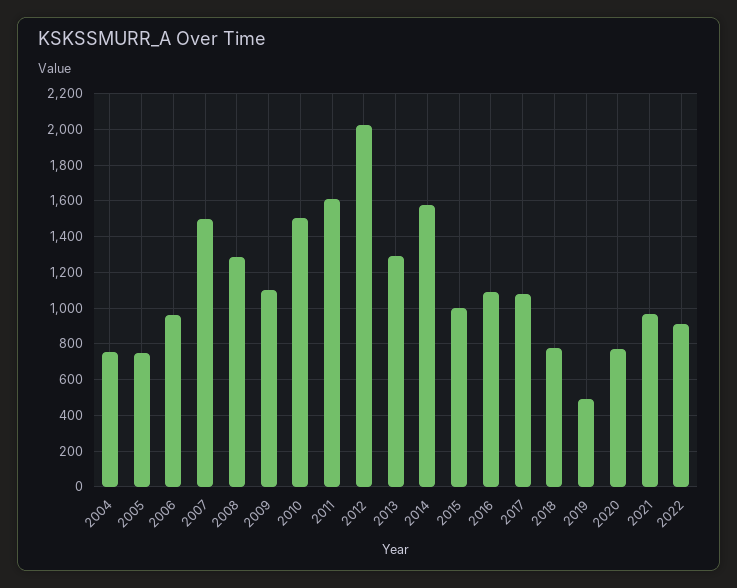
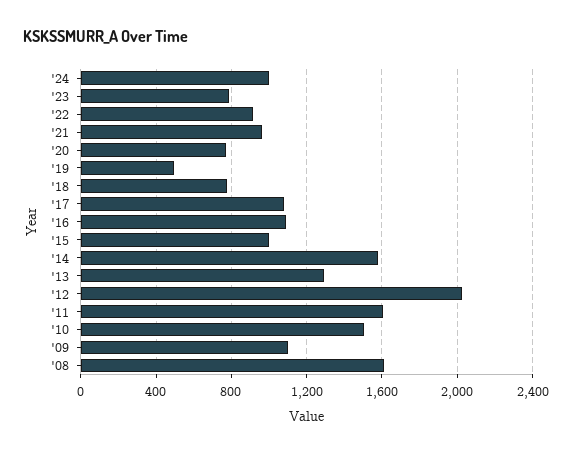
2004: 750 -> none
2005: 750 -> none
2006: 950 -> none
2007: 1500 -> none
2008: 1300 -> 1600
'24: none -> 1000
'23: none -> 800

